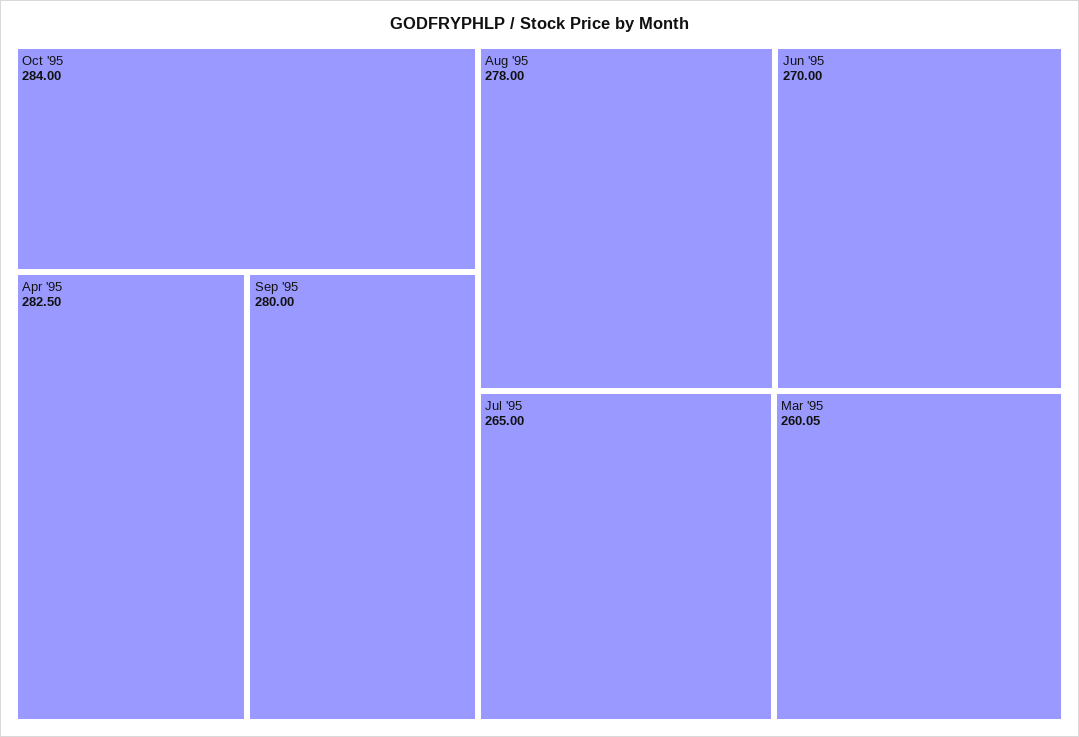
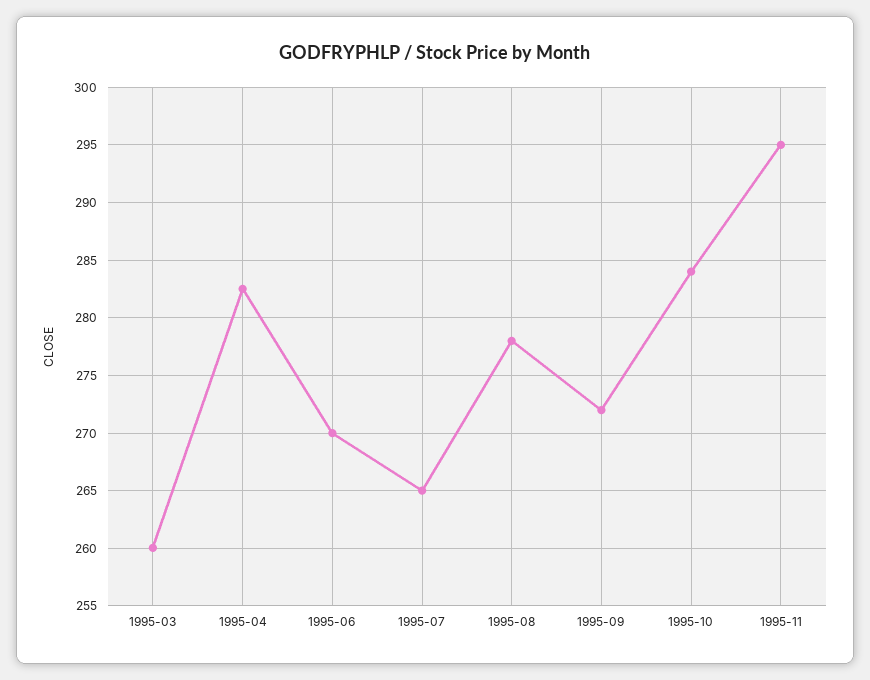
Sep '95: 280 -> 272
1995-11: none -> 295

